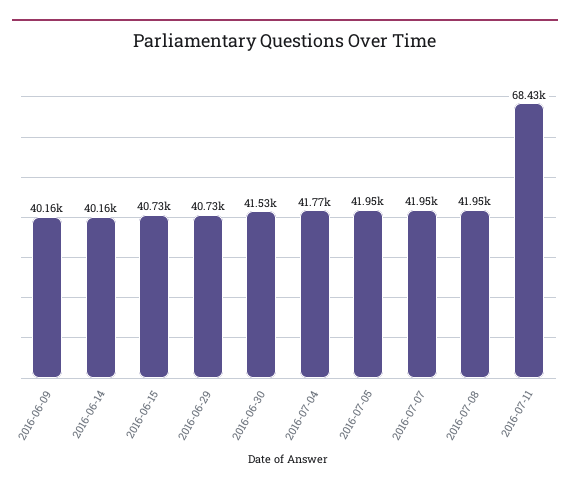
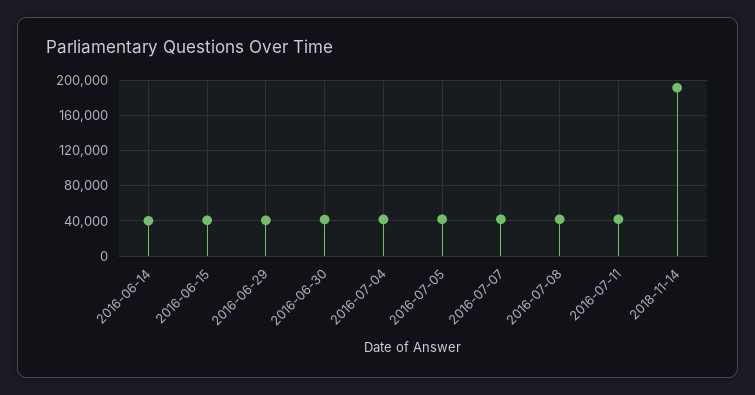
2016-06-09: 40160 -> none
2016-07-11: 68430 -> 40000
2018-11-14: none -> 190000

